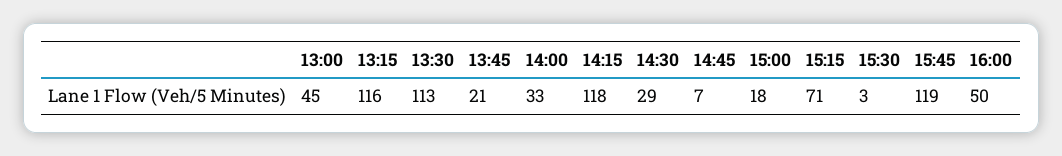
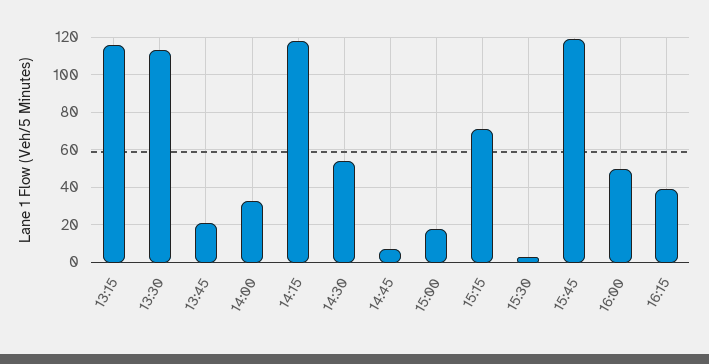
13:00: 45 -> none
14:30: 29 -> 55
16:15: none -> 40

